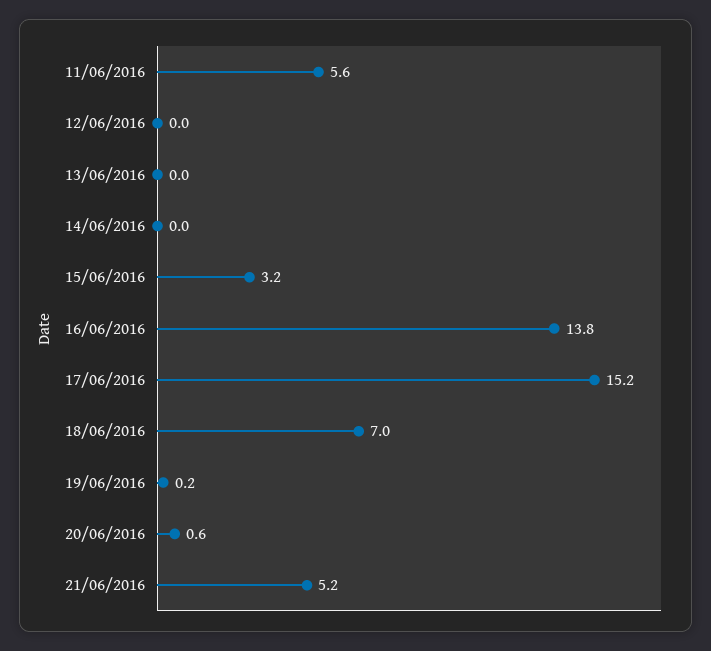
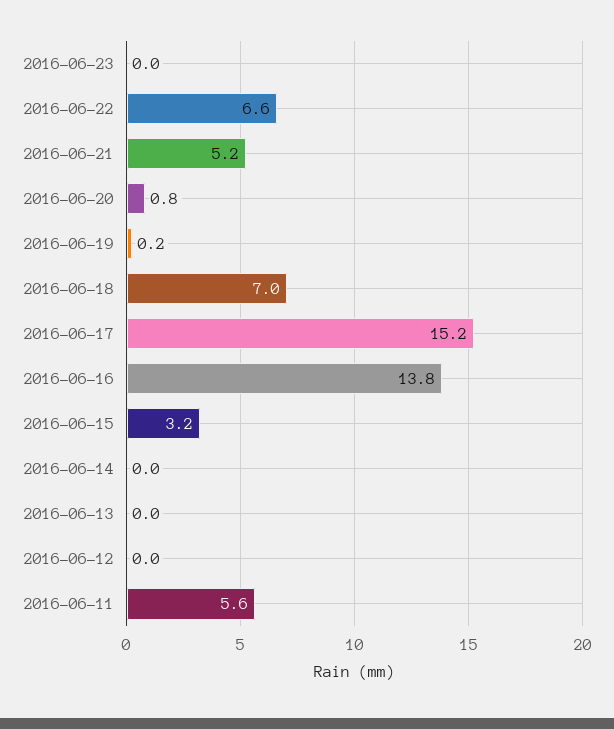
20/06/2016: 0.6 -> 0.8
2016-06-23: none -> 0
2016-06-22: none -> 6.6

